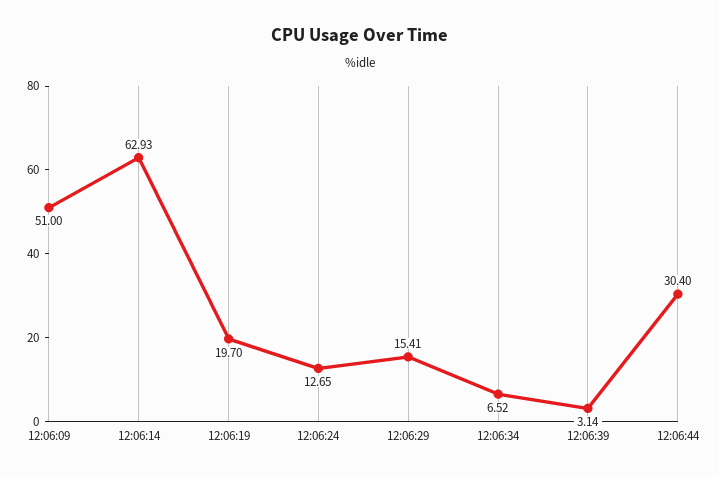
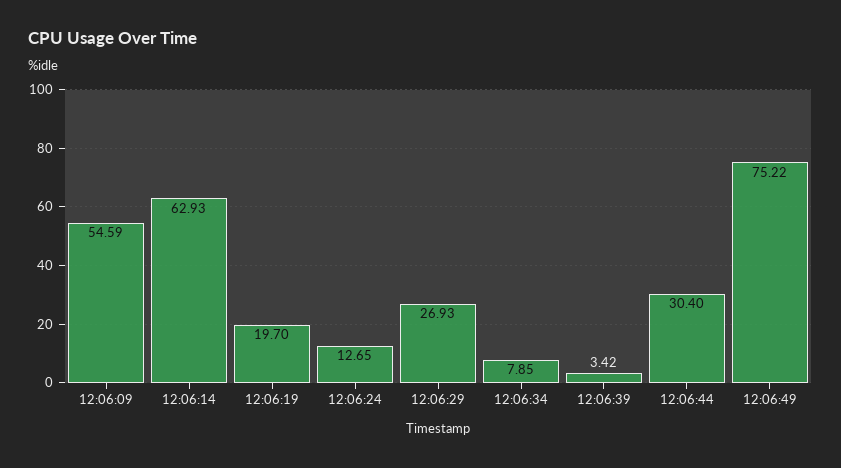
12:06:09: 51 -> 54.59
12:06:29: 15.41 -> 26.93
12:06:34: 6.52 -> 7.85
12:06:39: 3.14 -> 3.42
12:06:49: none -> 75.22

